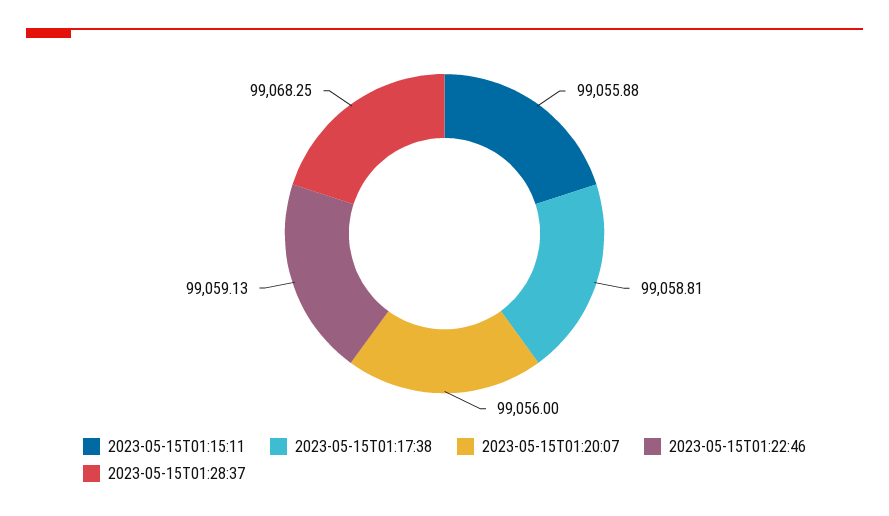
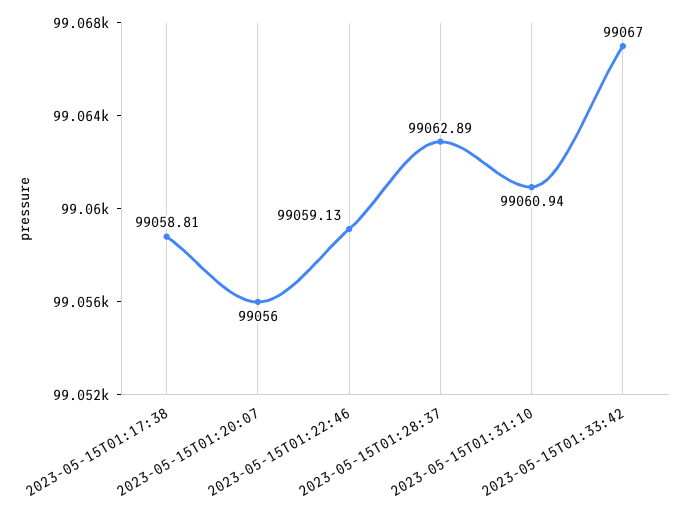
2023-05-15T01:15:11: 99055.88 -> none
2023-05-15T01:28:37: 99068.25 -> 99062.89
2023-05-15T01:31:10: none -> 99060.94
2023-05-15T01:33:42: none -> 99067

